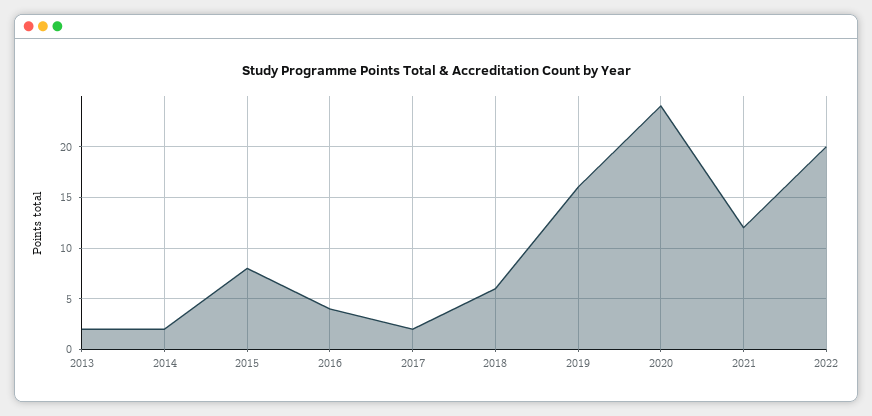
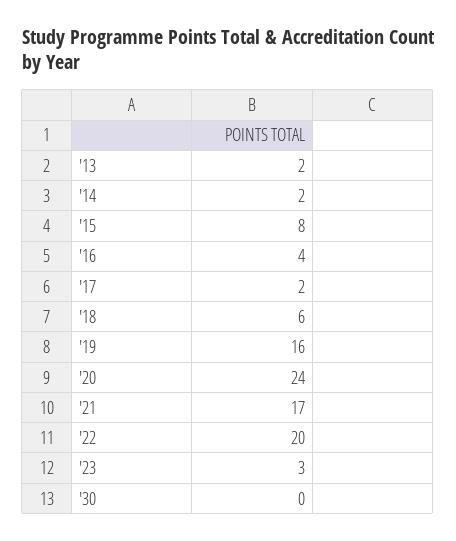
2021: 12 -> 17
'23: none -> 3
'30: none -> 0

